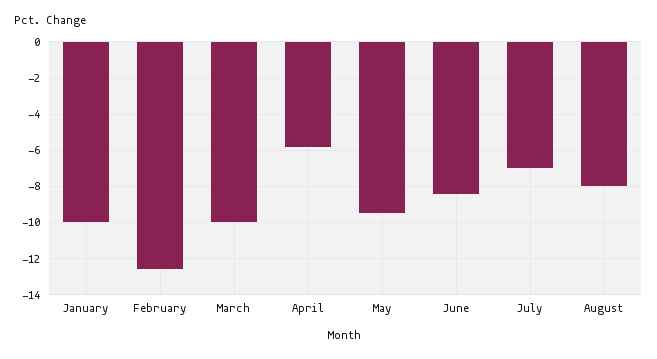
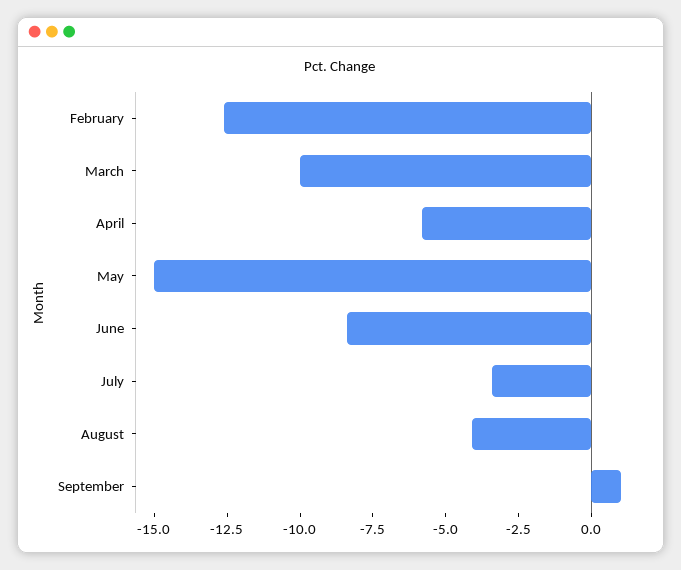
January: -10 -> none
May: -9.5 -> -15
July: -7 -> -3.5
August: -8 -> -4
September: none -> 1

